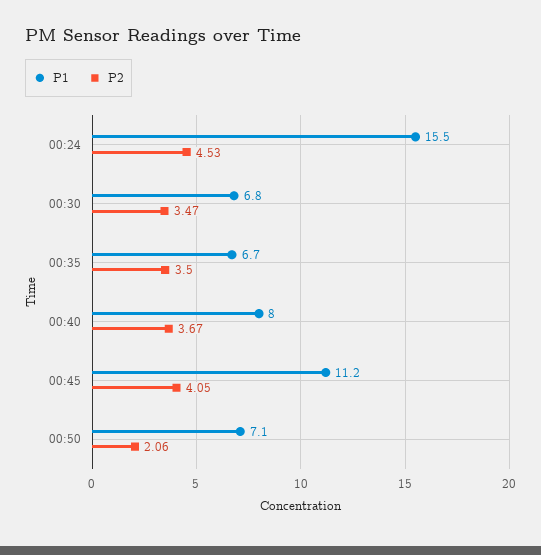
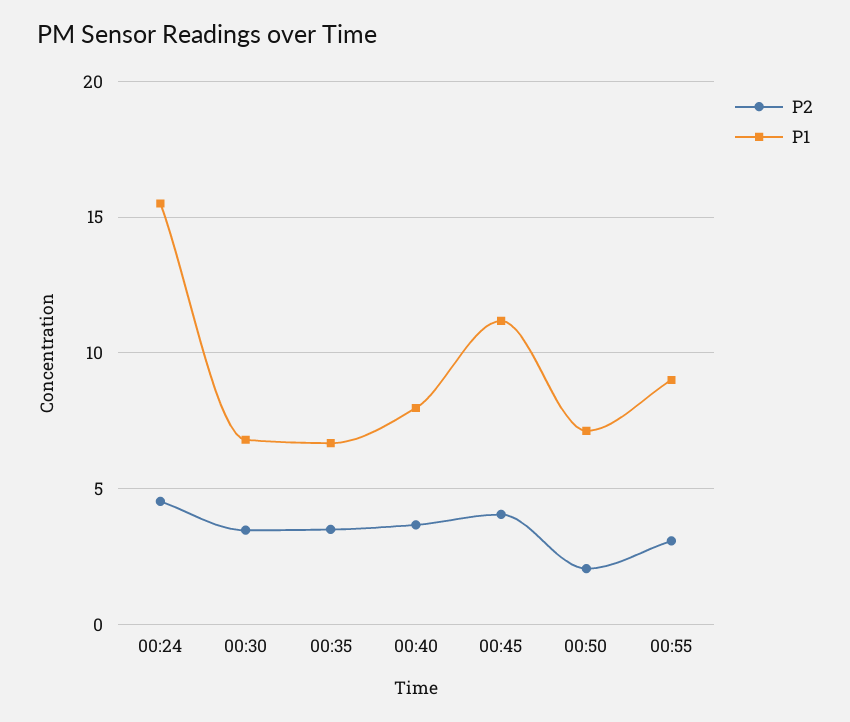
P2, 00:55: none -> 3
P1, 00:55: none -> 9

